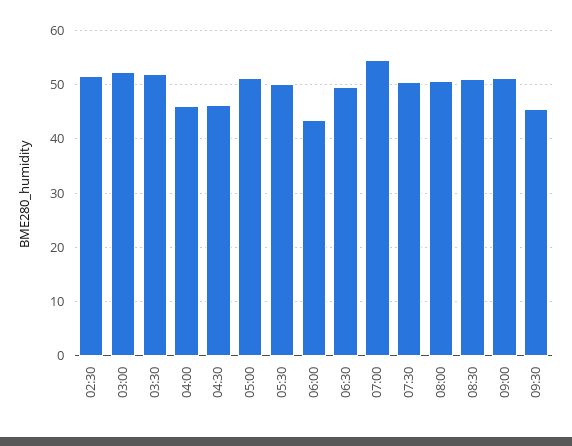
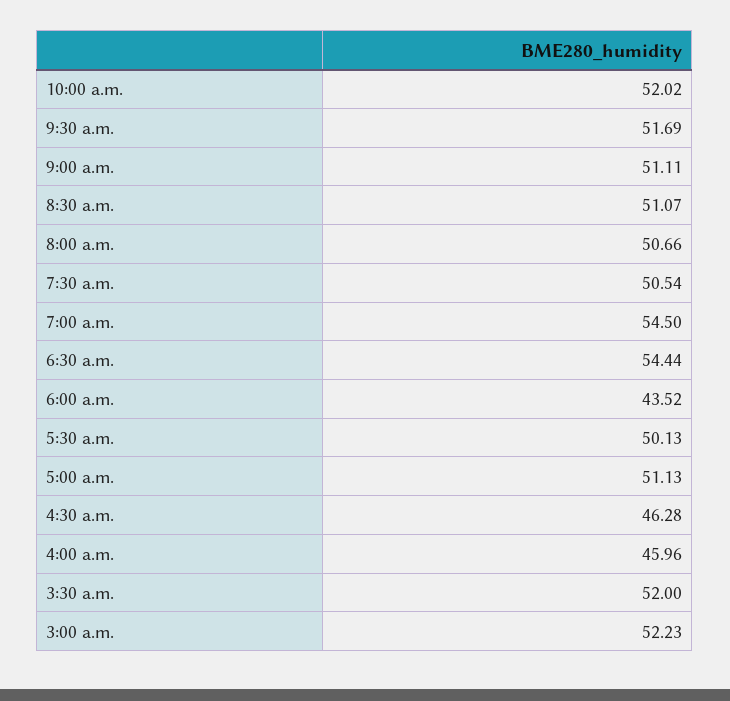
02:30: 52 -> none
06:30: 50 -> 54.44
09:30: 46 -> 51.69
10:00 a.m.: none -> 52.02

